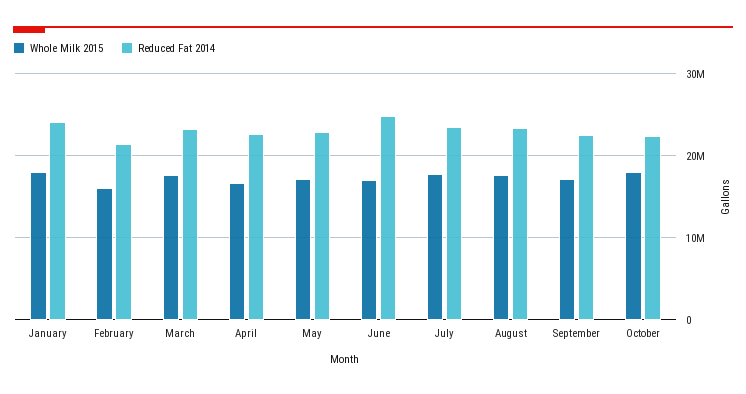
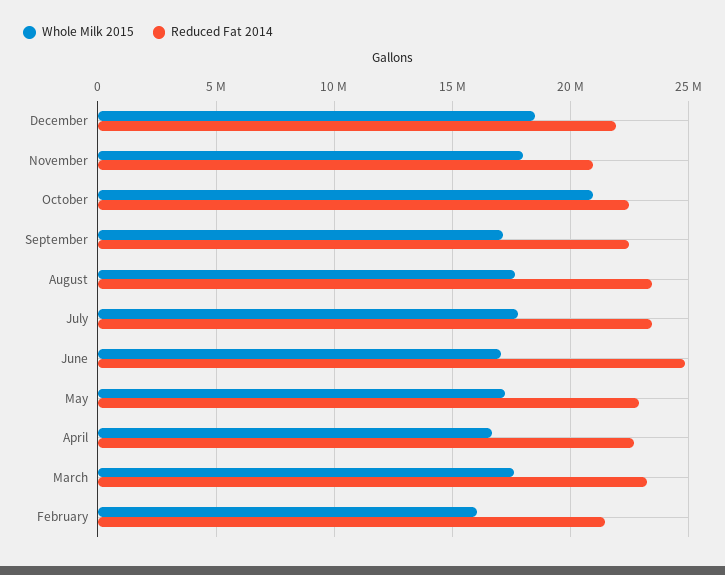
Whole Milk 2015, January: 18000000 -> none
Reduced Fat 2014, January: 24000000 -> none
Whole Milk 2015, October: 18000000 -> 21000000
Whole Milk 2015, December: none -> 18500000
Reduced Fat 2014, December: none -> 22000000
Whole Milk 2015, November: none -> 18000000
Reduced Fat 2014, November: none -> 21000000

